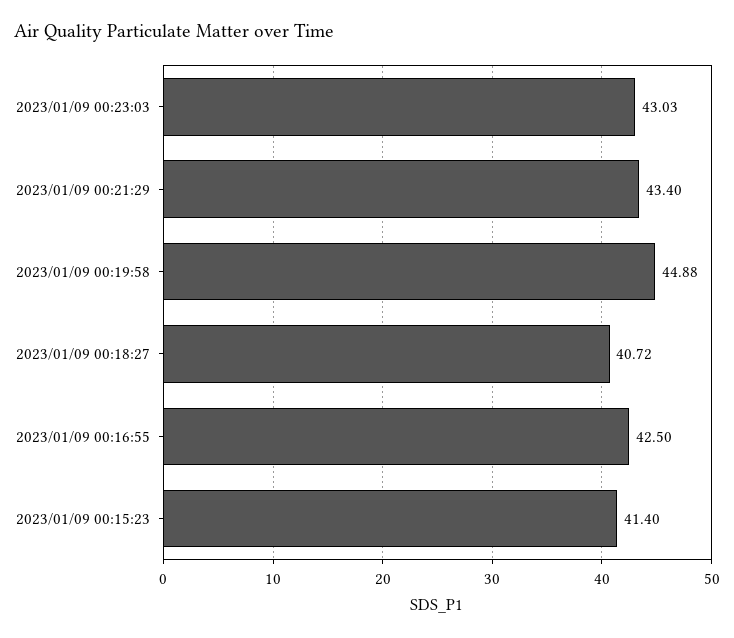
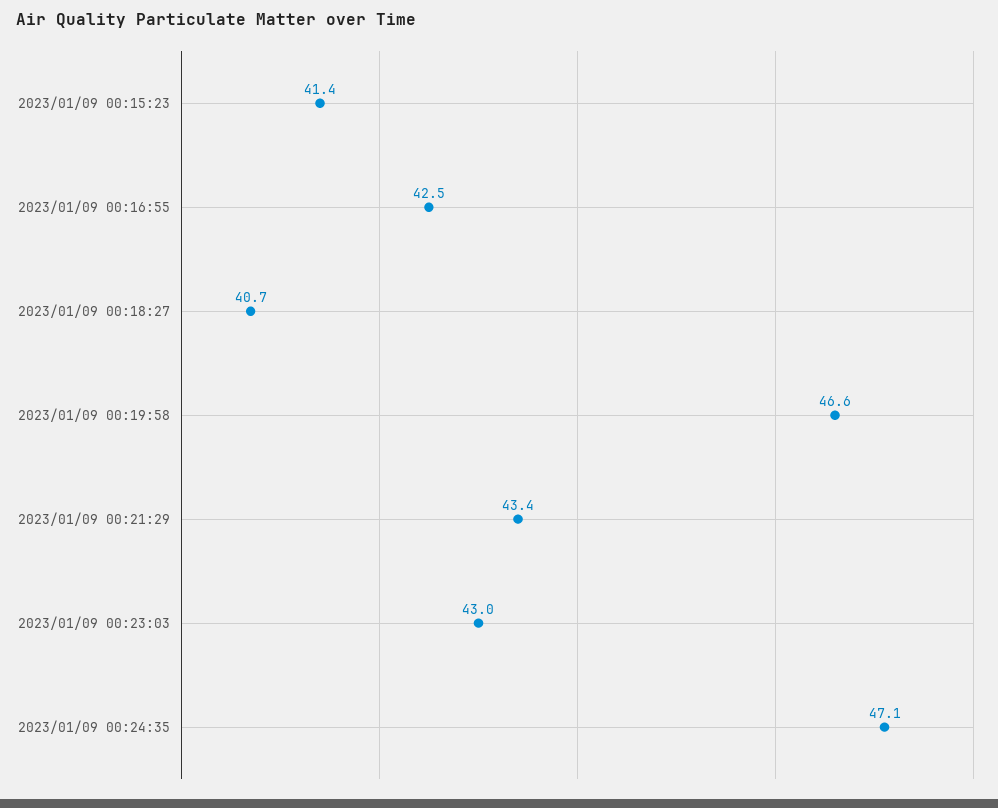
2023/01/09 00:19:58: 44.88 -> 46.6
2023/01/09 00:24:35: none -> 47.1

